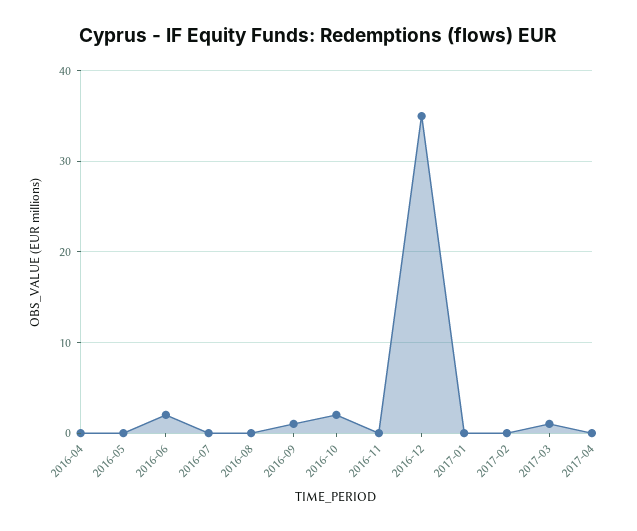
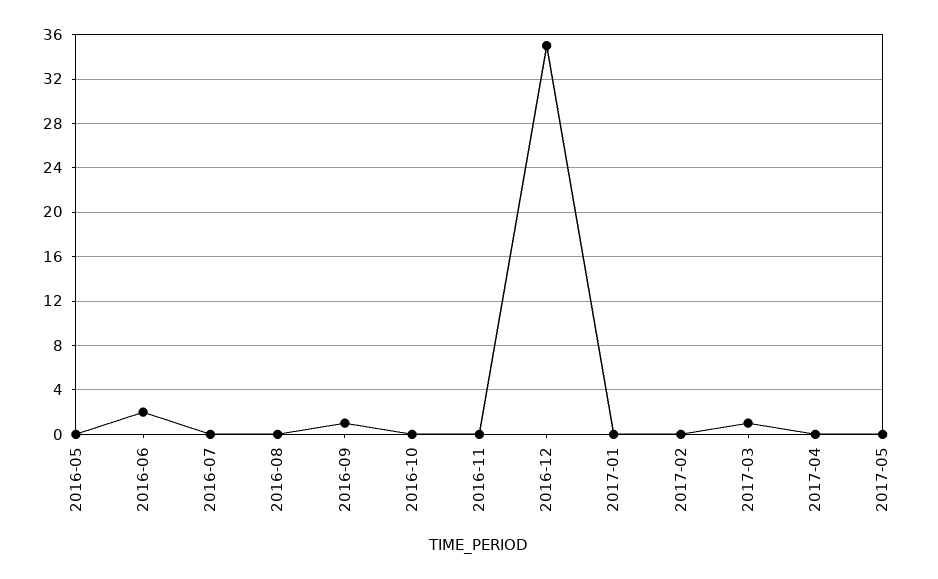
2016-04: 0 -> none
2016-10: 2 -> 0
2017-05: none -> 0

